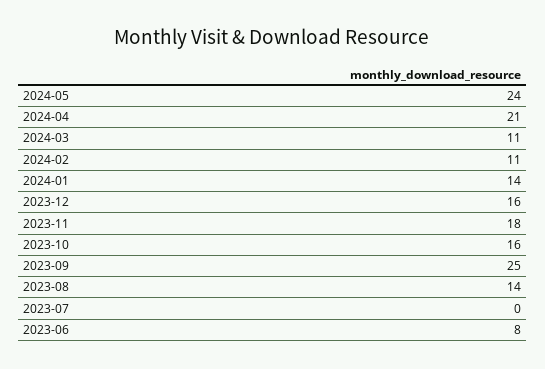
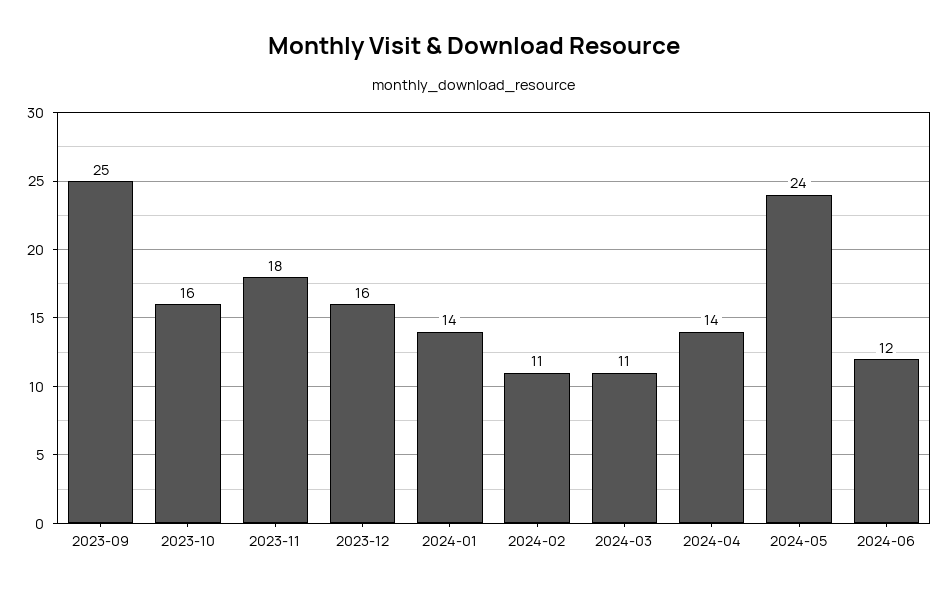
2024-04: 21 -> 14
2023-08: 14 -> none
2023-07: 0 -> none
2023-06: 8 -> none
2024-06: none -> 12

